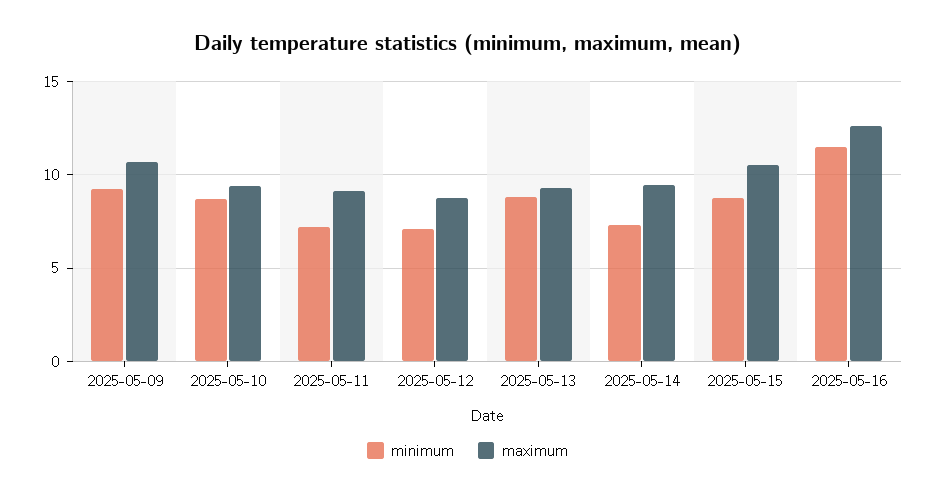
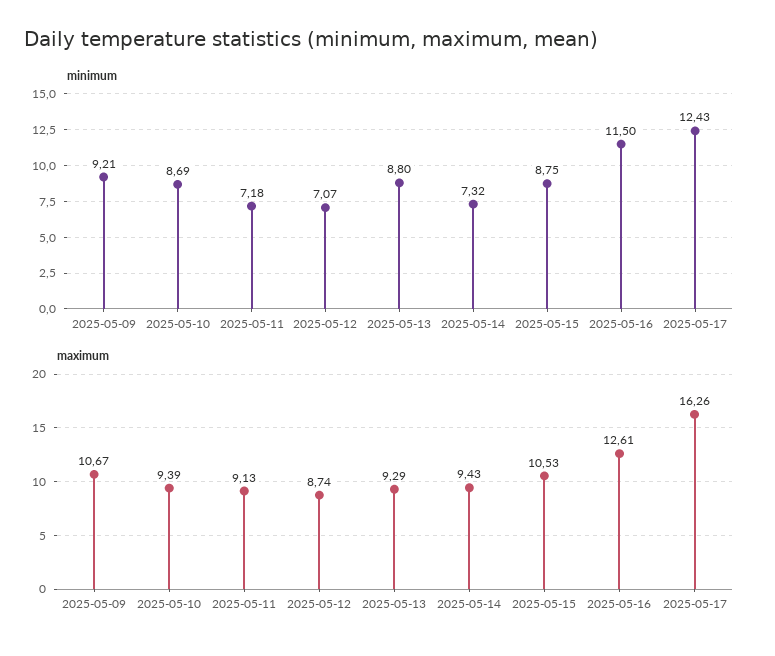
minimum, 2025-05-17: none -> 12.43
maximum, 2025-05-17: none -> 16.26

